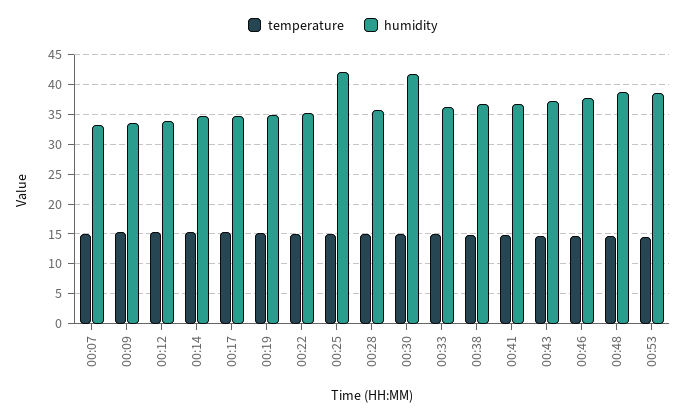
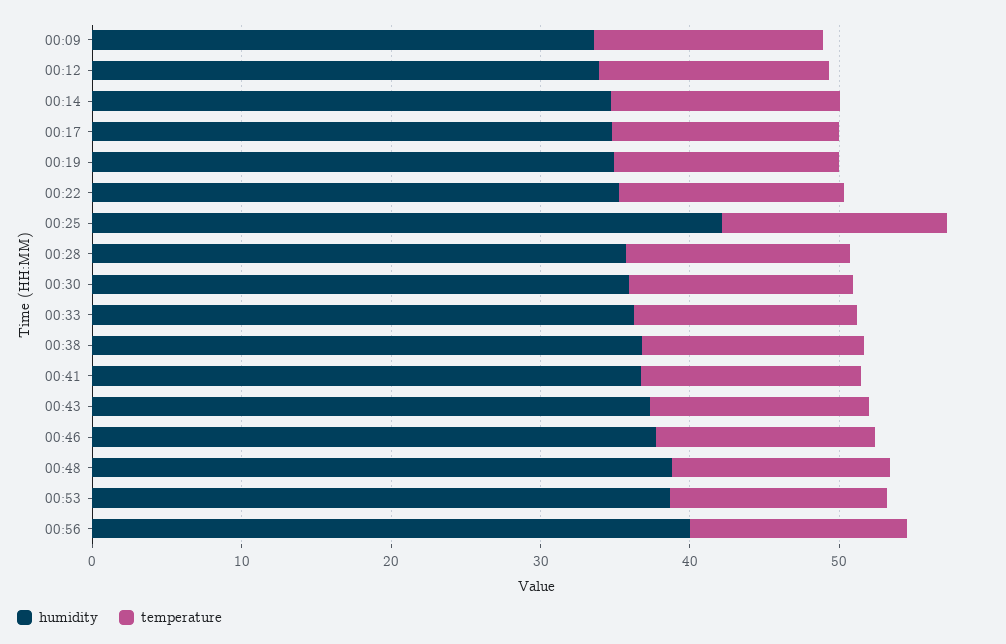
temperature, 00:07: 15 -> none
humidity, 00:07: 32.5 -> none
humidity, 00:30: 42.5 -> 36
humidity, 00:56: none -> 40
temperature, 00:56: none -> 14

